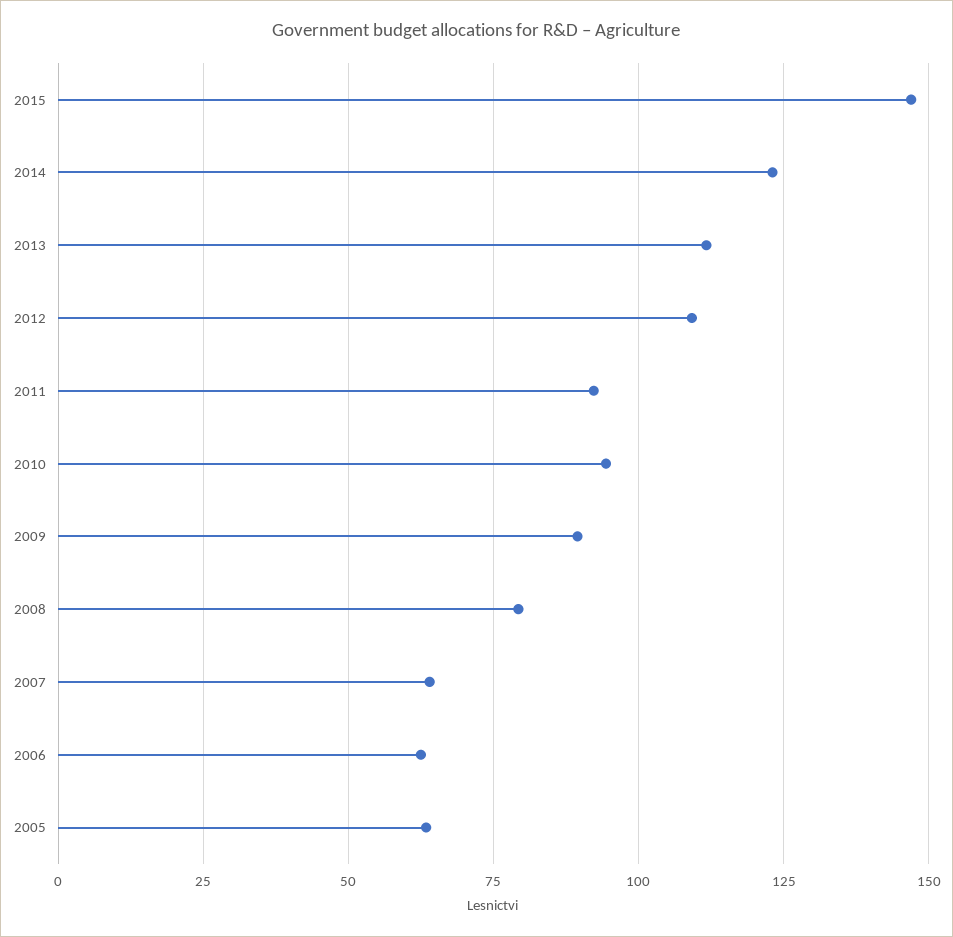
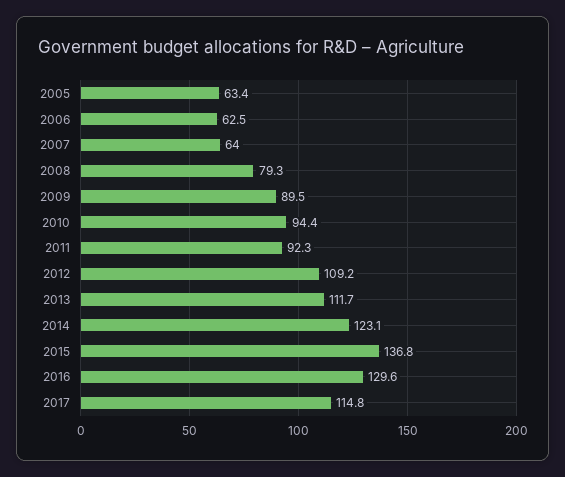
2015: 147.5 -> 136.8
2016: none -> 129.6
2017: none -> 114.8

